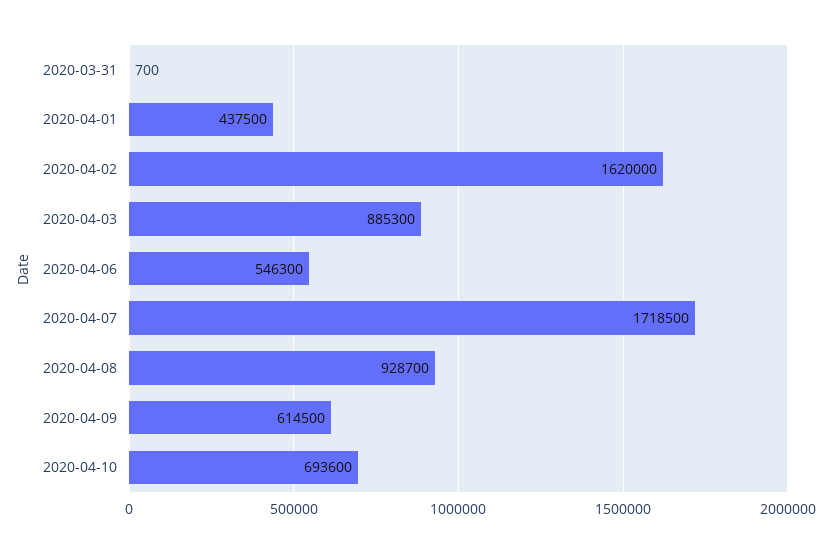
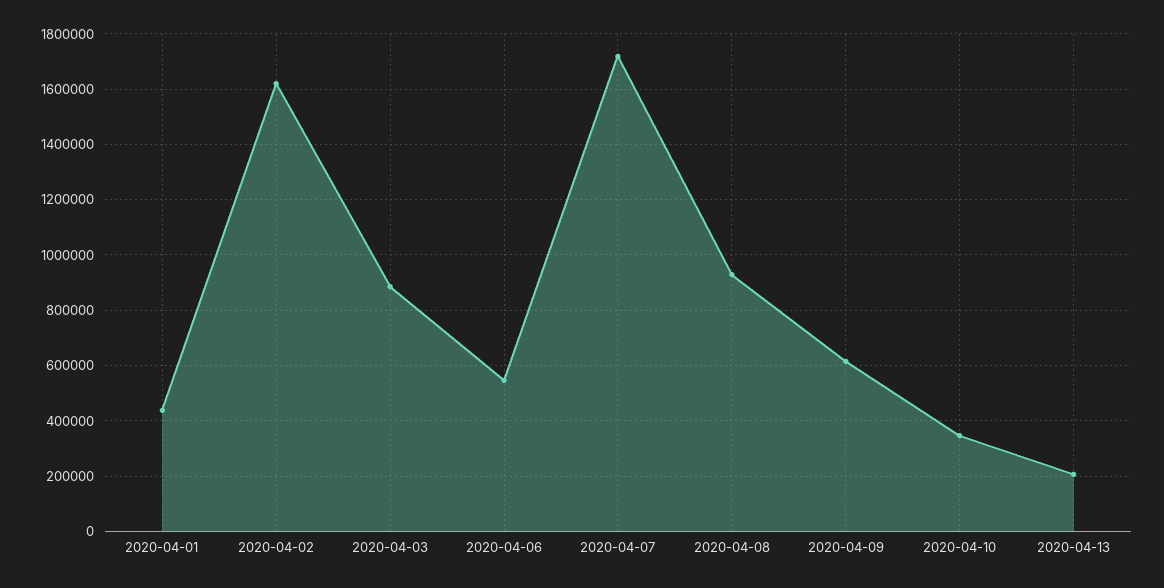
2020-03-31: 700 -> none
2020-04-10: 693600 -> 350000
2020-04-13: none -> 200000

